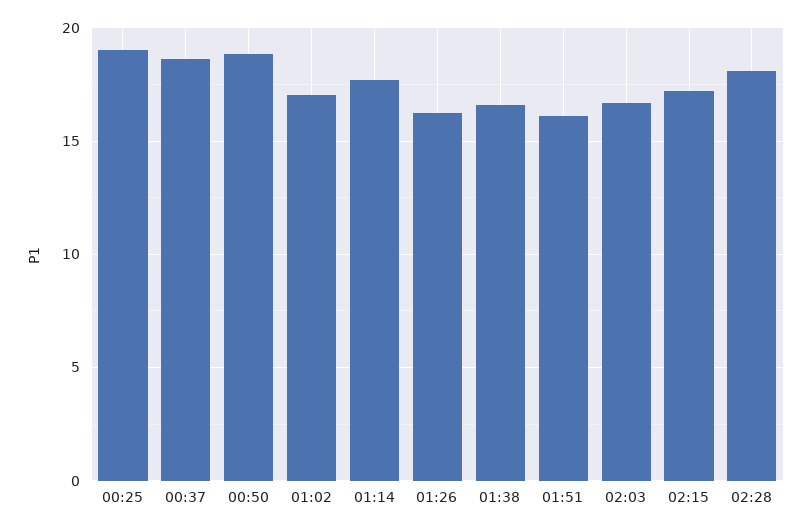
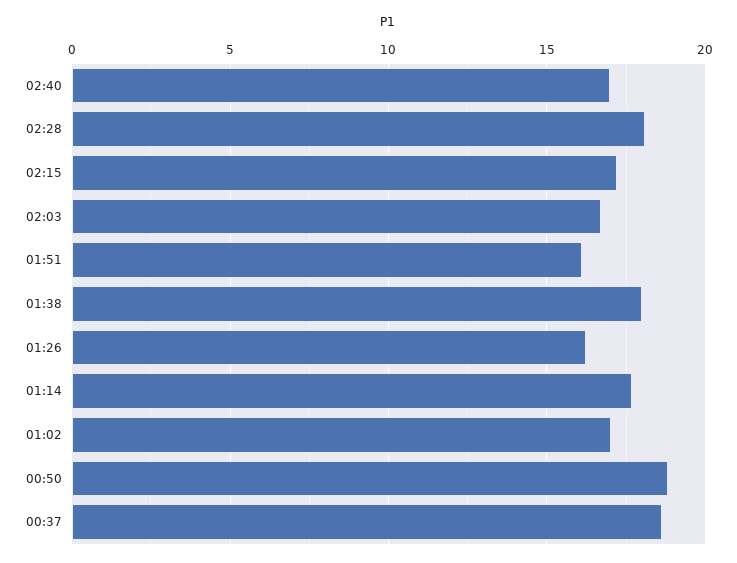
00:25: 19 -> none
01:38: 16.5 -> 18
02:40: none -> 17

